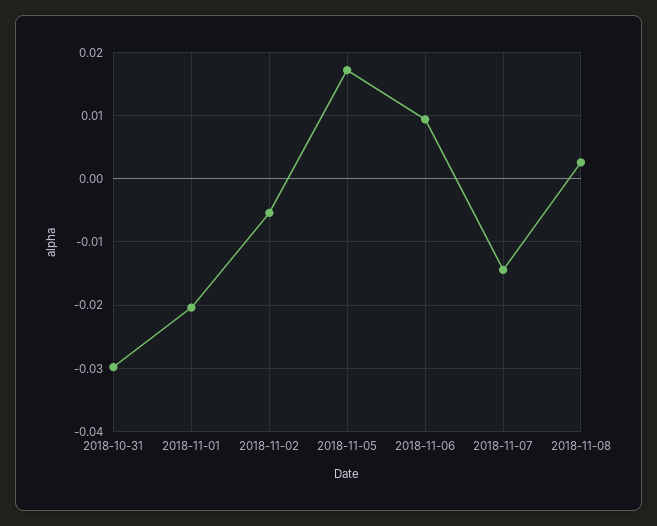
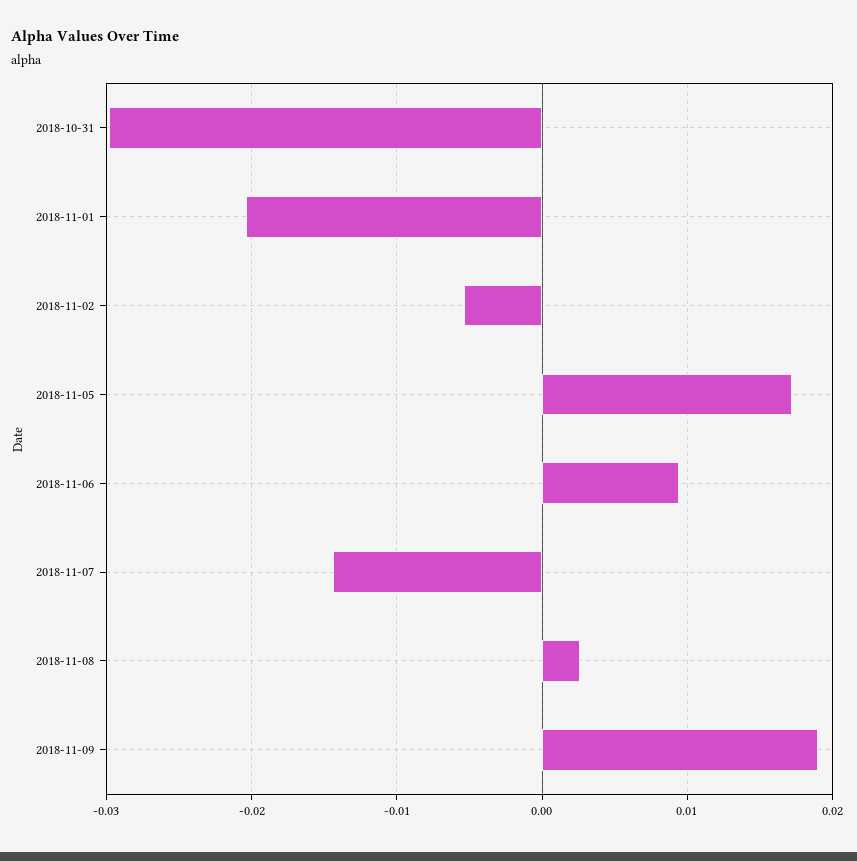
2018-11-09: none -> 0.019

